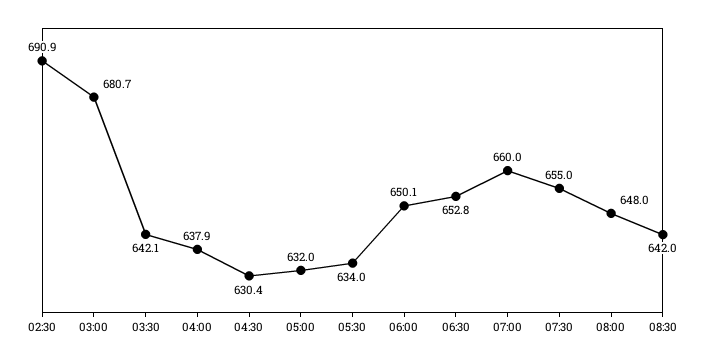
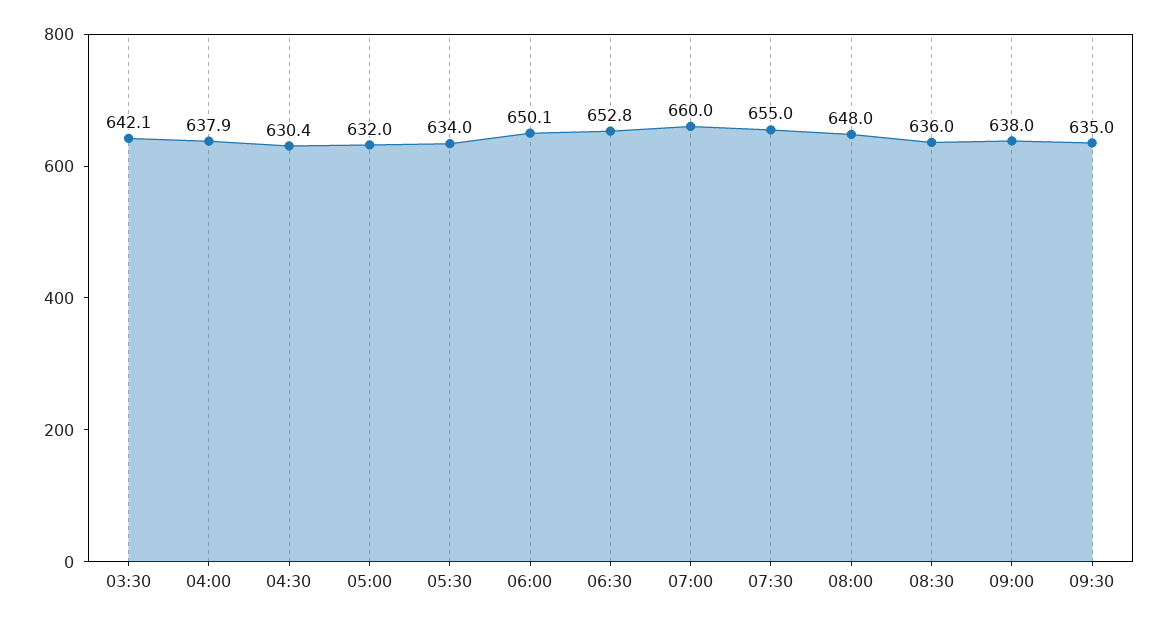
02:30: 690.9 -> none
03:00: 680.7 -> none
08:30: 642 -> 636
09:00: none -> 638
09:30: none -> 635

